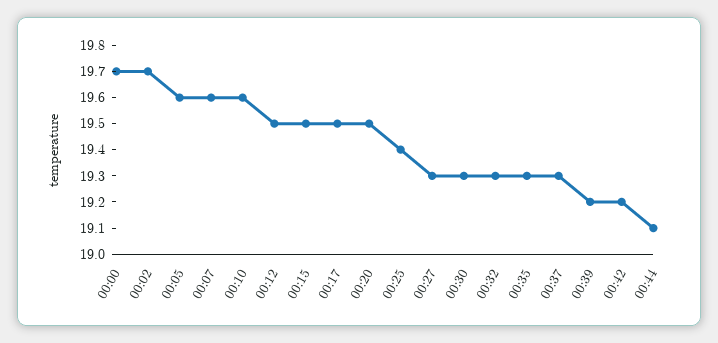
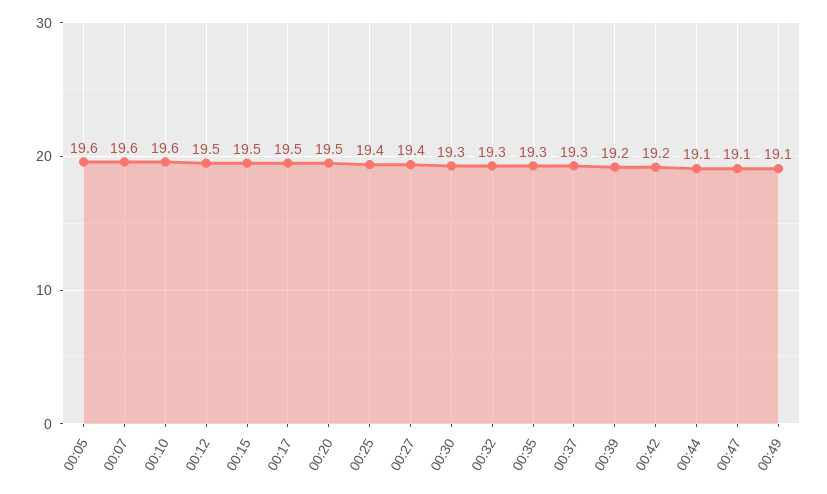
00:00: 19.7 -> none
00:02: 19.7 -> none
00:27: 19.3 -> 19.4
00:47: none -> 19.1
00:49: none -> 19.1

